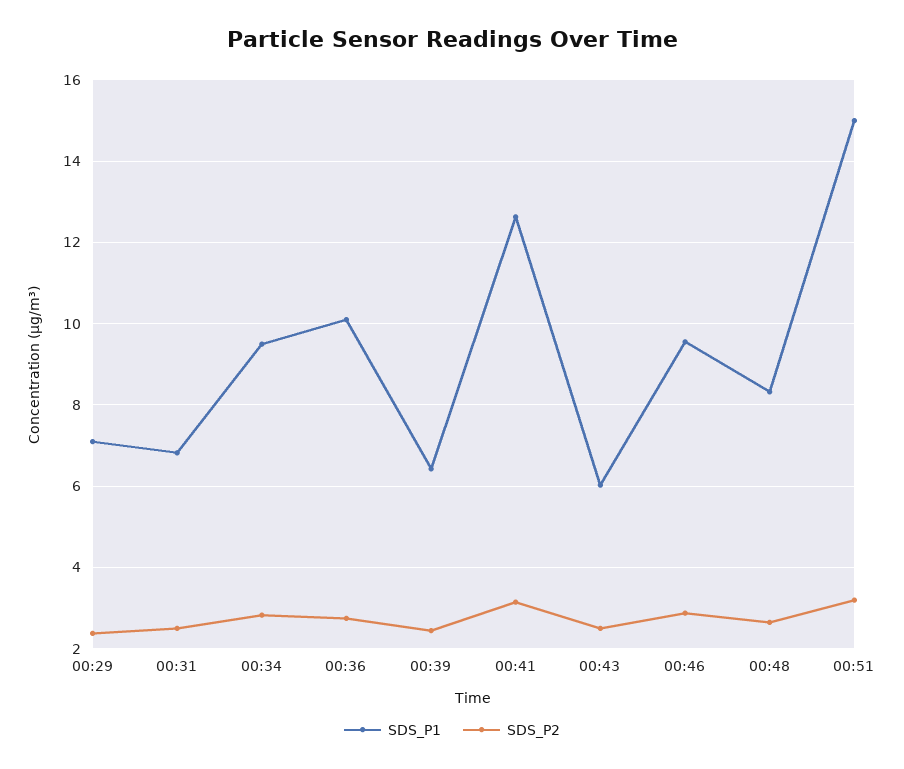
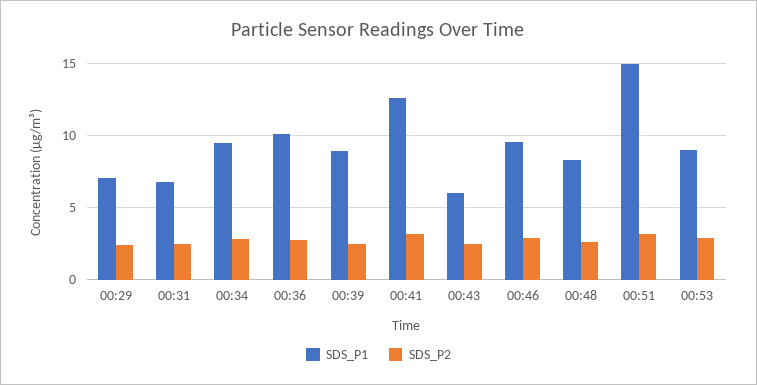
SDS_P1, 00:39: 6.4 -> 9
SDS_P1, 00:53: none -> 9
SDS_P2, 00:53: none -> 3

